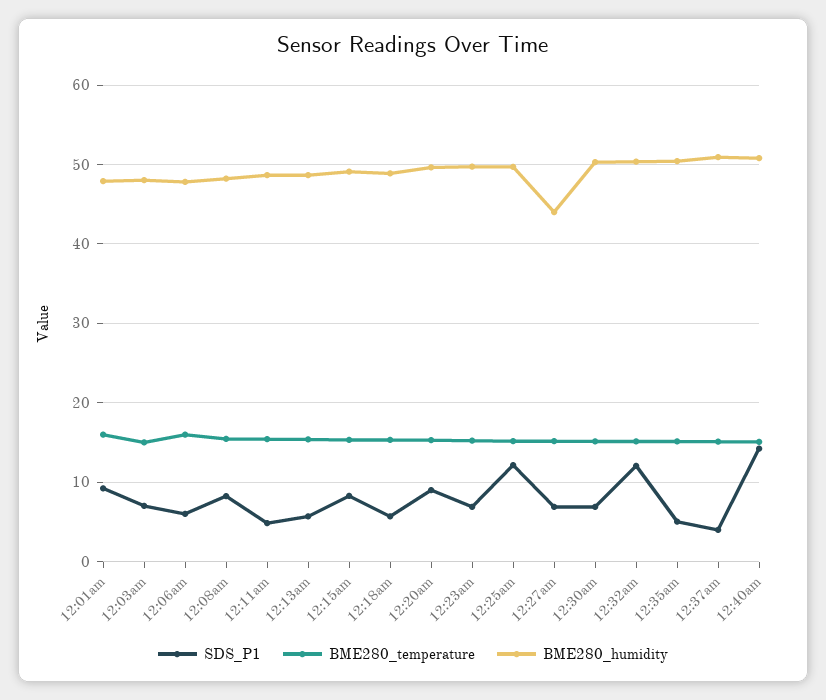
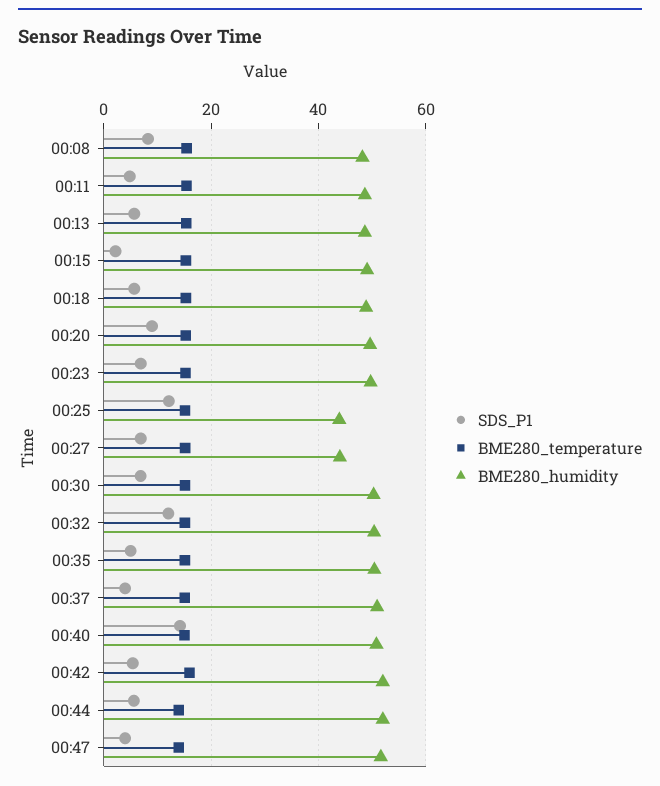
SDS_P1, 12:01am: 9 -> none
BME280_temperature, 12:01am: 16 -> none
BME280_humidity, 12:01am: 48 -> none
SDS_P1, 12:03am: 7 -> none
BME280_temperature, 12:03am: 15 -> none
BME280_humidity, 12:03am: 48 -> none
SDS_P1, 12:06am: 6 -> none
BME280_temperature, 12:06am: 16 -> none
BME280_humidity, 12:06am: 48 -> none
SDS_P1, 12:15am: 8 -> 2
BME280_humidity, 12:25am: 50 -> 44
SDS_P1, 00:42: none -> 6
BME280_temperature, 00:42: none -> 16
BME280_humidity, 00:42: none -> 52
SDS_P1, 00:44: none -> 6
BME280_temperature, 00:44: none -> 14
BME280_humidity, 00:44: none -> 52
SDS_P1, 00:47: none -> 4
BME280_temperature, 00:47: none -> 14
BME280_humidity, 00:47: none -> 52

